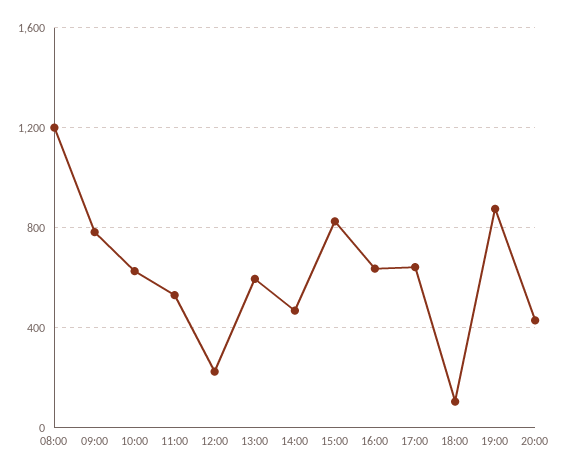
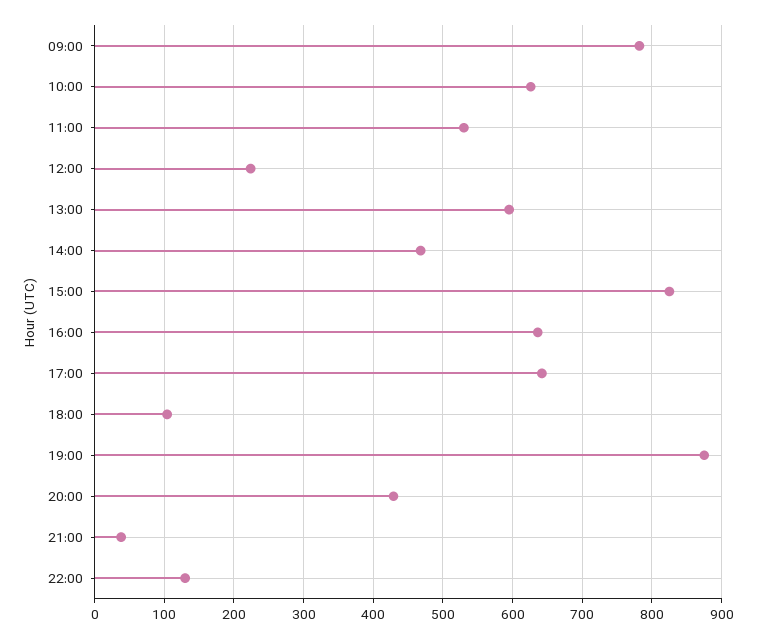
08:00: 1200 -> none
21:00: none -> 40
22:00: none -> 130

